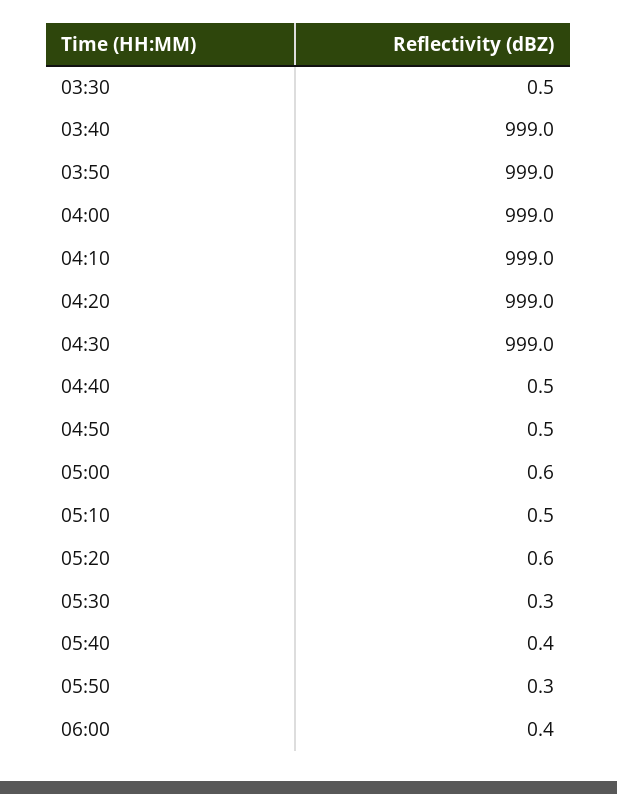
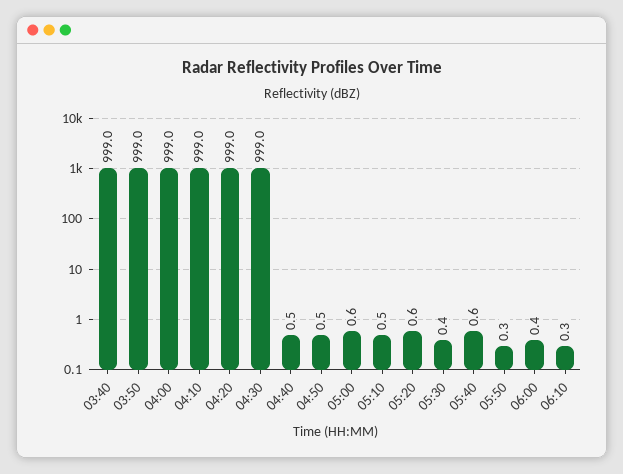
03:30: 0.5 -> none
05:30: 0.3 -> 0.4
05:40: 0.4 -> 0.6
06:10: none -> 0.3

